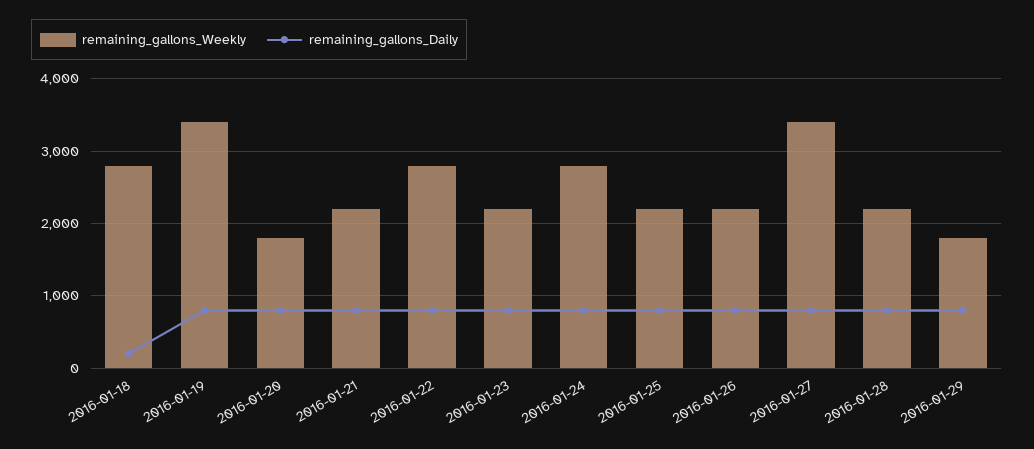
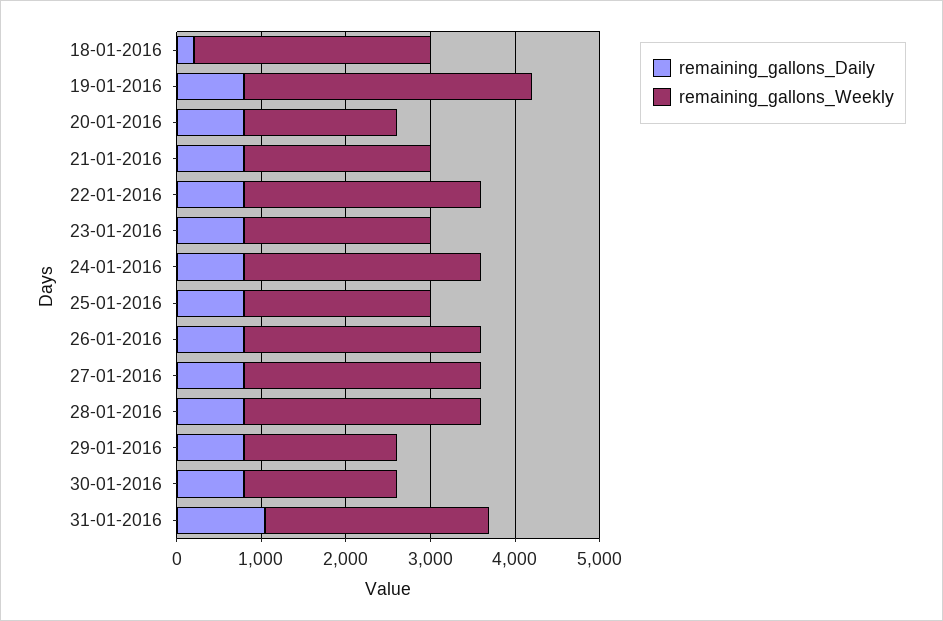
remaining_gallons_Weekly, 2016-01-26: 2200 -> 2800
remaining_gallons_Weekly, 2016-01-27: 3400 -> 2800
remaining_gallons_Weekly, 2016-01-28: 2200 -> 2800
remaining_gallons_Daily, 30-01-2016: none -> 800
remaining_gallons_Weekly, 30-01-2016: none -> 1800
remaining_gallons_Daily, 31-01-2016: none -> 1000
remaining_gallons_Weekly, 31-01-2016: none -> 2600

